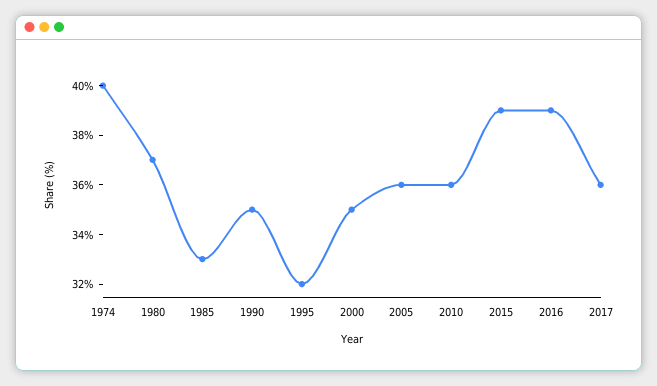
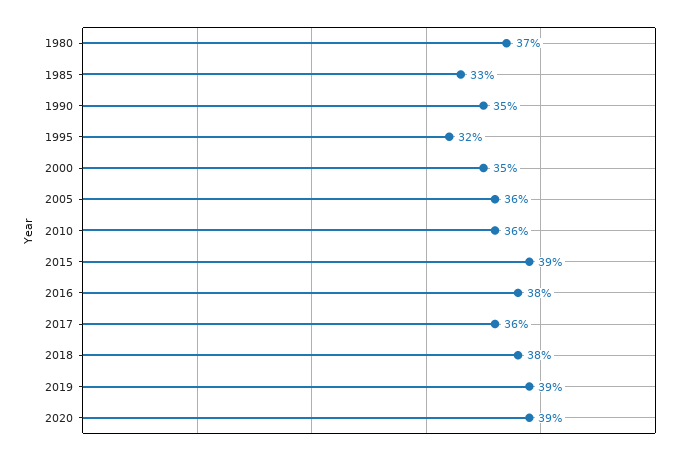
1974: 40 -> none
2016: 39 -> 38
2018: none -> 38
2019: none -> 39
2020: none -> 39

